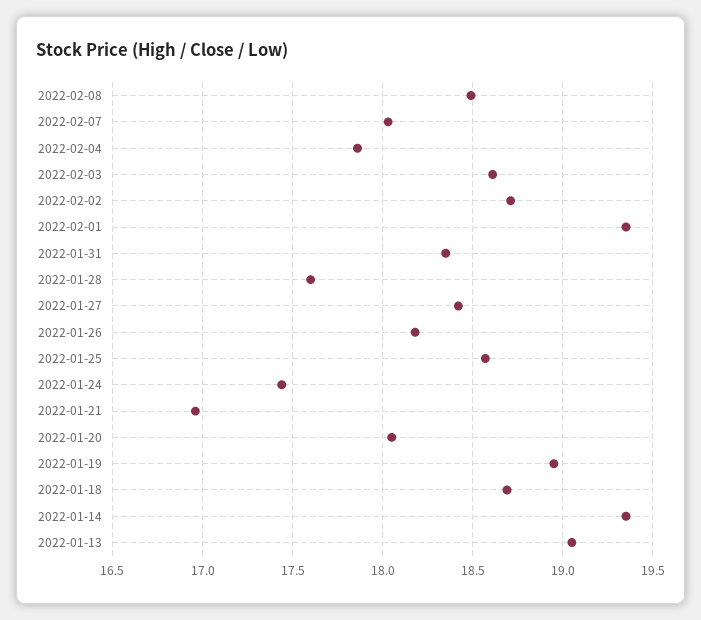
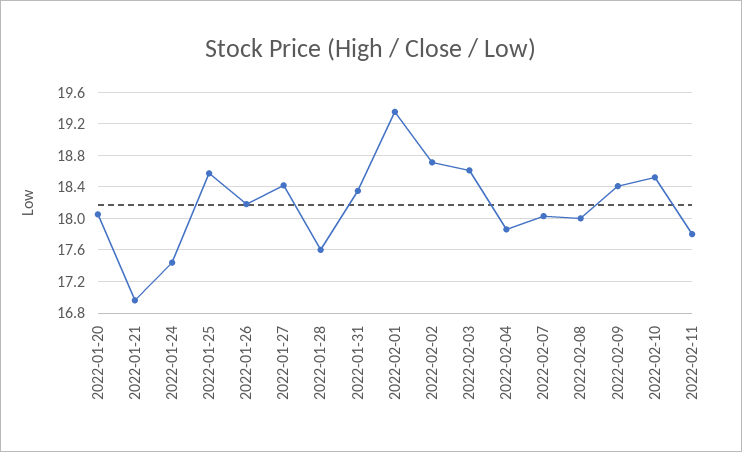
2022-02-08: 18.5 -> 18
2022-01-19: 18.95 -> none
2022-01-18: 18.7 -> none
2022-01-14: 19.35 -> none
2022-01-13: 19.05 -> none
2022-02-09: none -> 18.4
2022-02-10: none -> 18.5
2022-02-11: none -> 17.8

